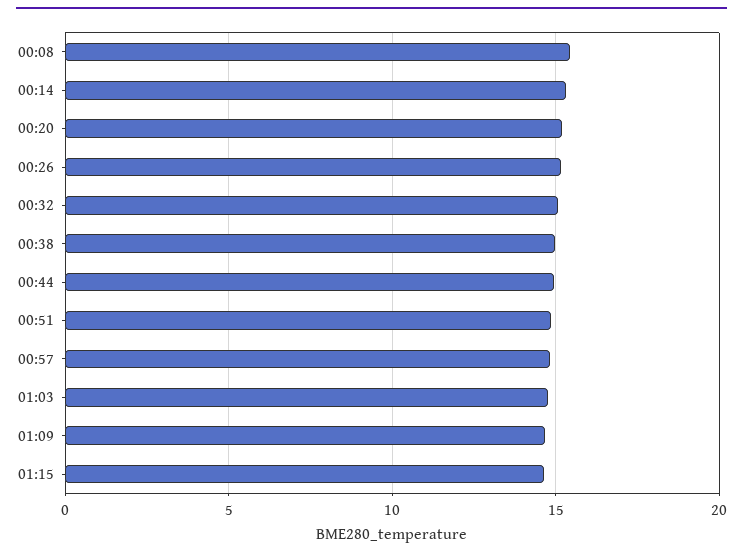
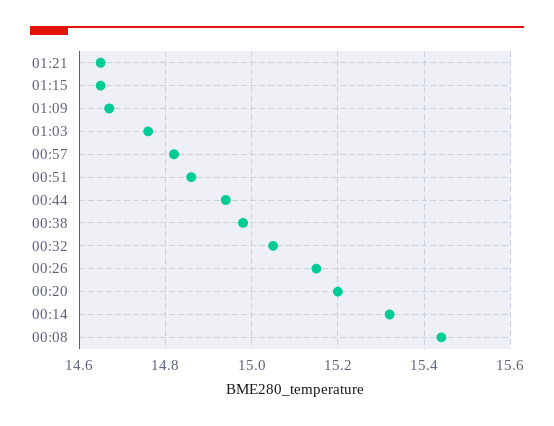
01:21: none -> 14.65

